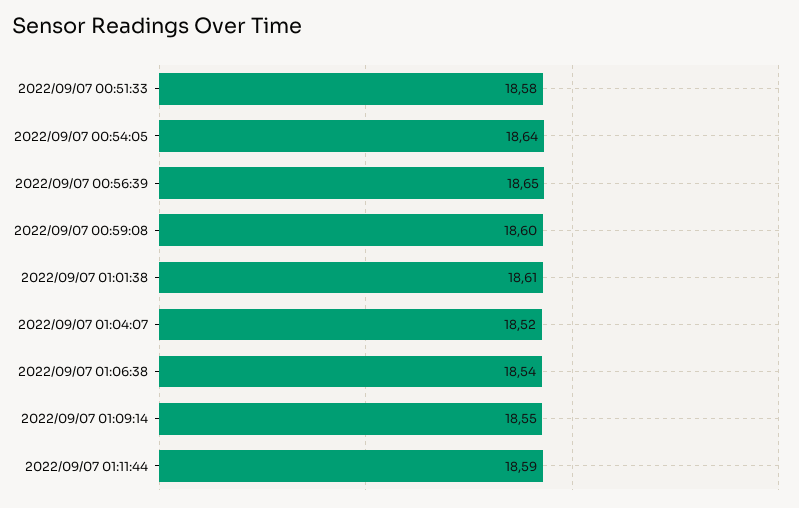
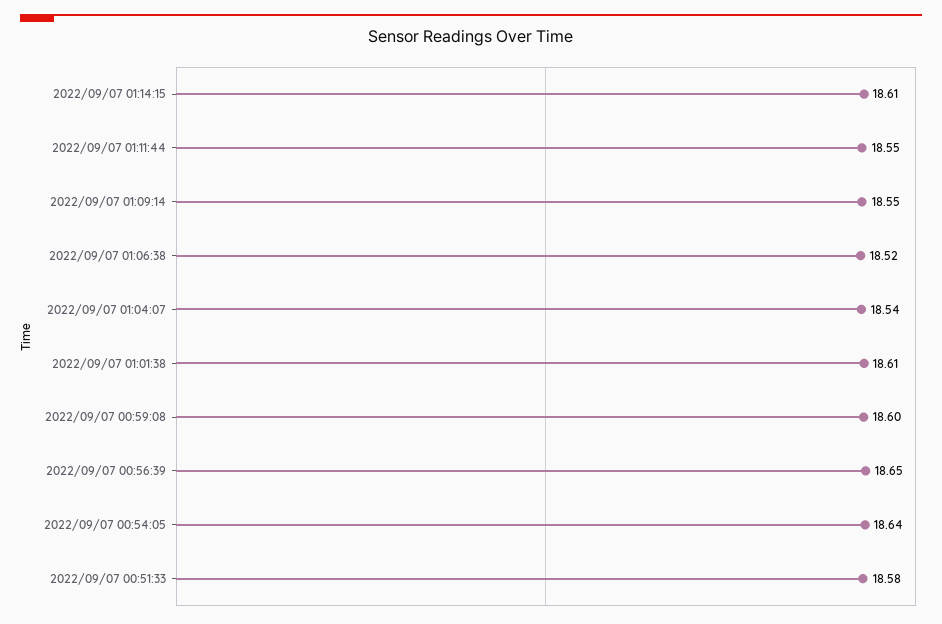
2022/09/07 01:04:07: 18.52 -> 18.54
2022/09/07 01:06:38: 18.54 -> 18.52
2022/09/07 01:11:44: 18.59 -> 18.55
2022/09/07 01:14:15: none -> 18.61

